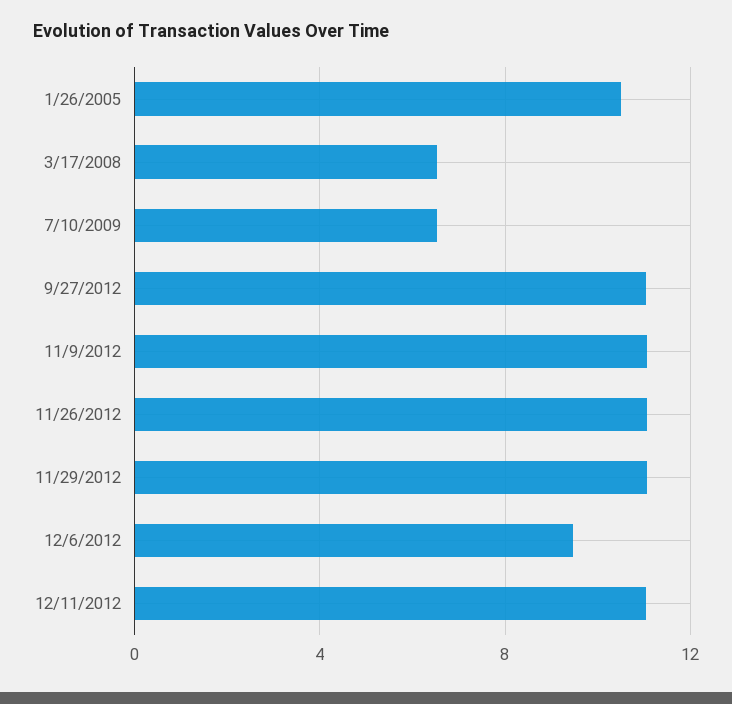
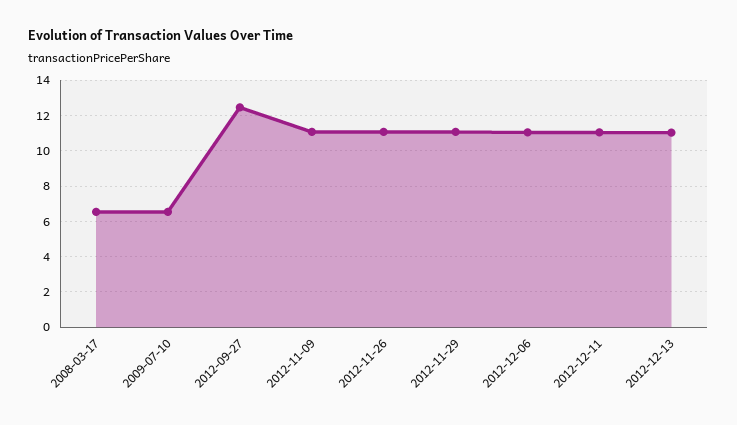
1/26/2005: 10.5 -> none
9/27/2012: 11 -> 12.5
12/6/2012: 9.5 -> 11
2012-12-13: none -> 11

